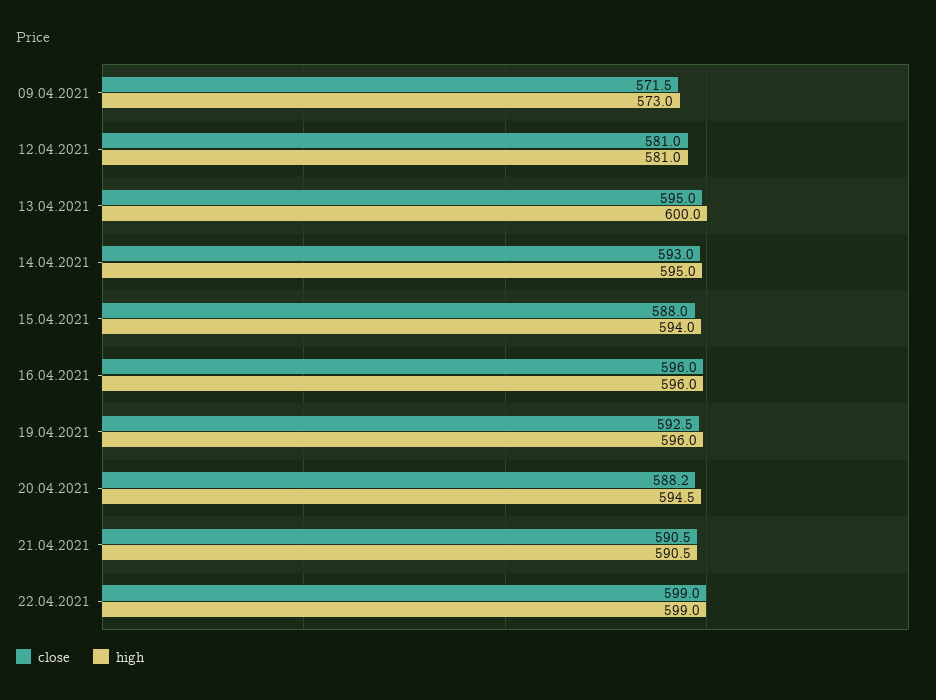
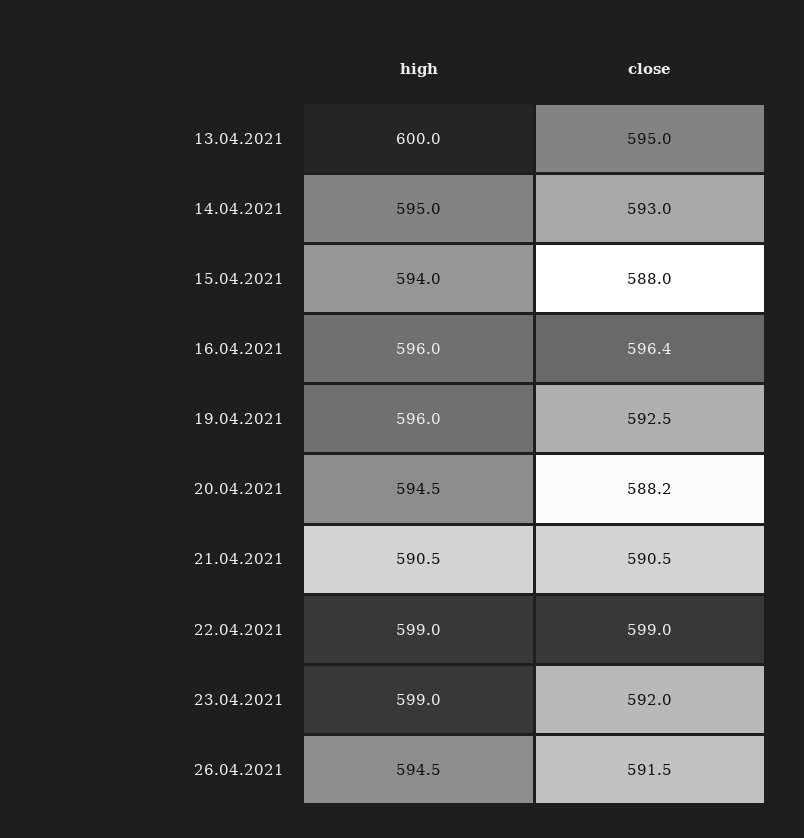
close, 09.04.2021: 571.5 -> none
high, 09.04.2021: 573 -> none
close, 12.04.2021: 581 -> none
high, 12.04.2021: 581 -> none
close, 16.04.2021: 596 -> 596.4
high, 23.04.2021: none -> 599
close, 23.04.2021: none -> 592
high, 26.04.2021: none -> 594.5
close, 26.04.2021: none -> 591.5

